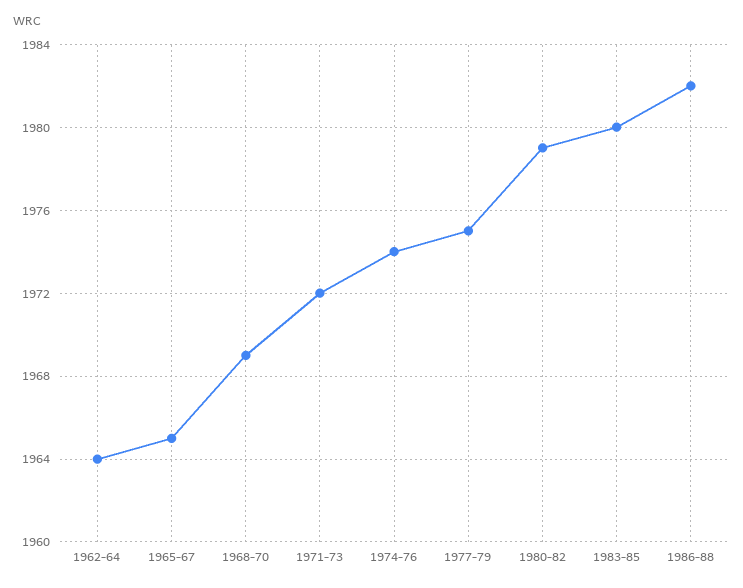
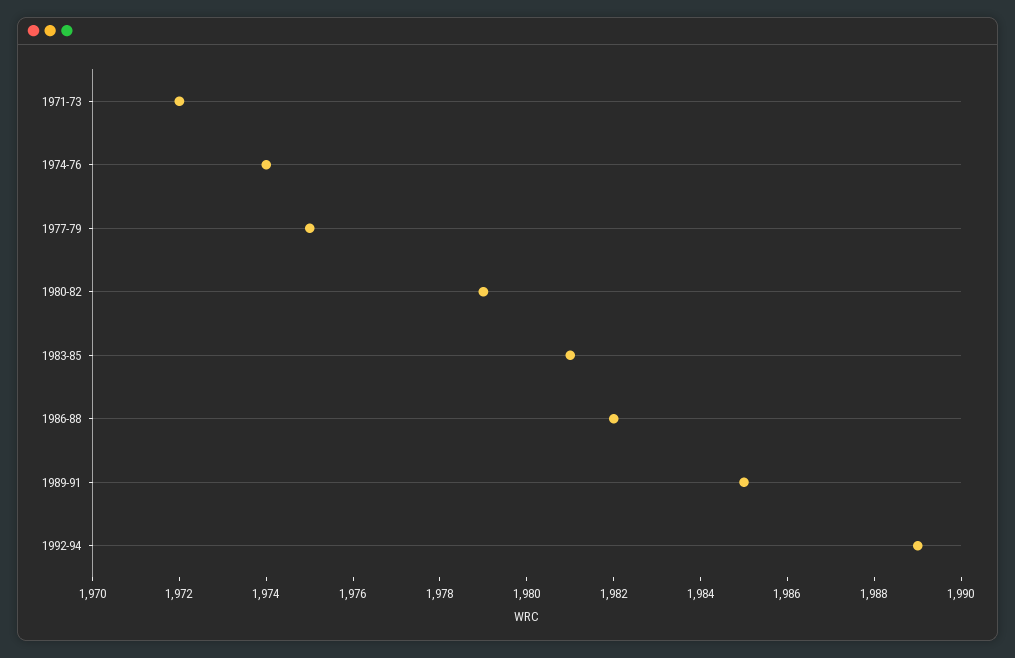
1962-64: 1964 -> none
1965-67: 1965 -> none
1968-70: 1969 -> none
1983-85: 1980 -> 1981
1989-91: none -> 1985
1992-94: none -> 1989

